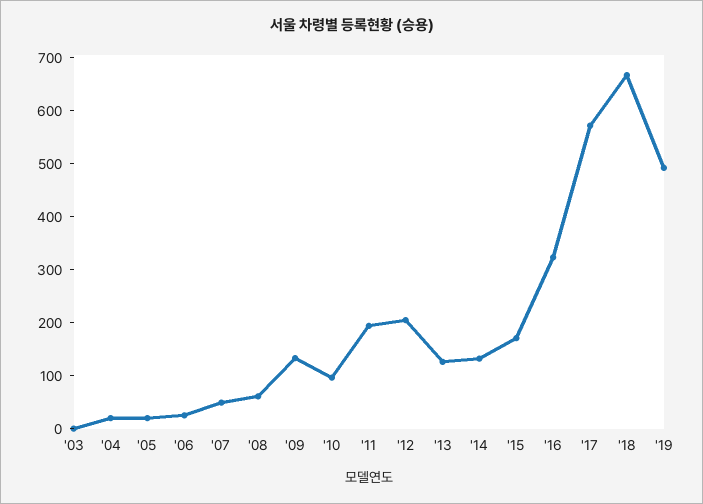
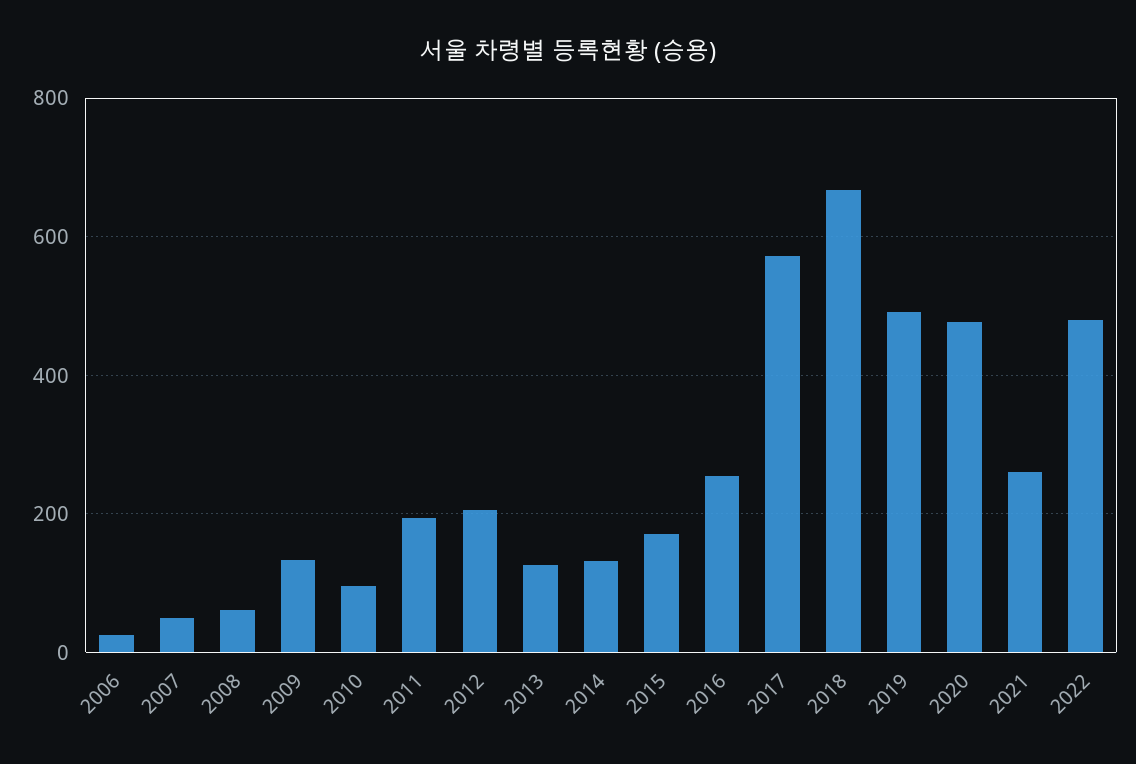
'03: 0 -> none
'04: 20 -> none
'05: 20 -> none
'16: 320 -> 260
2020: none -> 480
2021: none -> 260
2022: none -> 480

